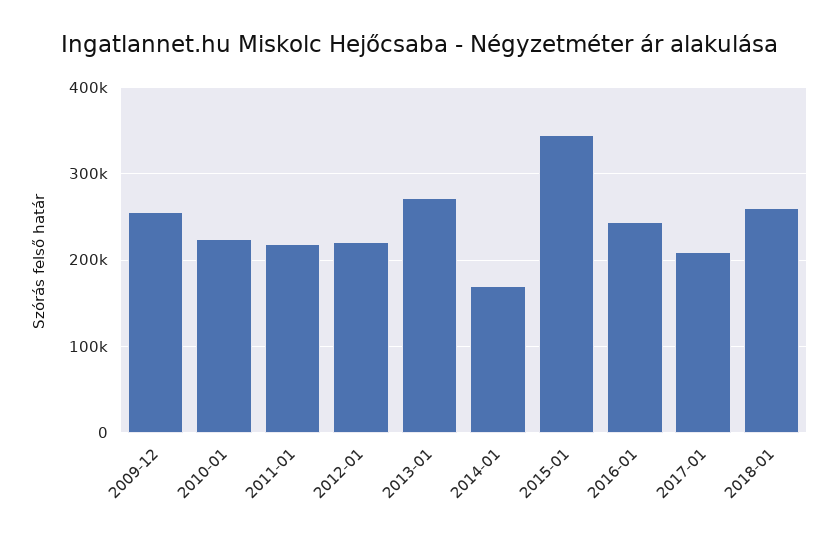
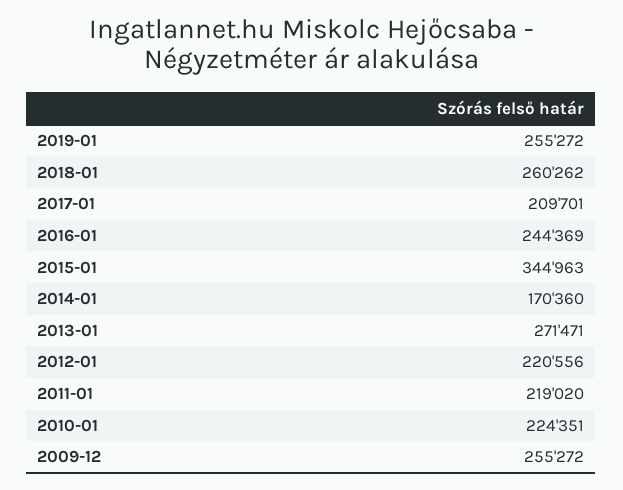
2019-01: none -> 255272

